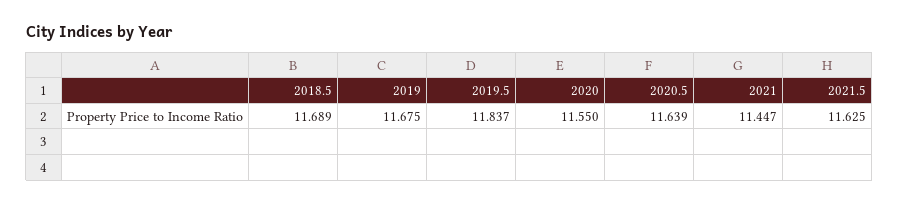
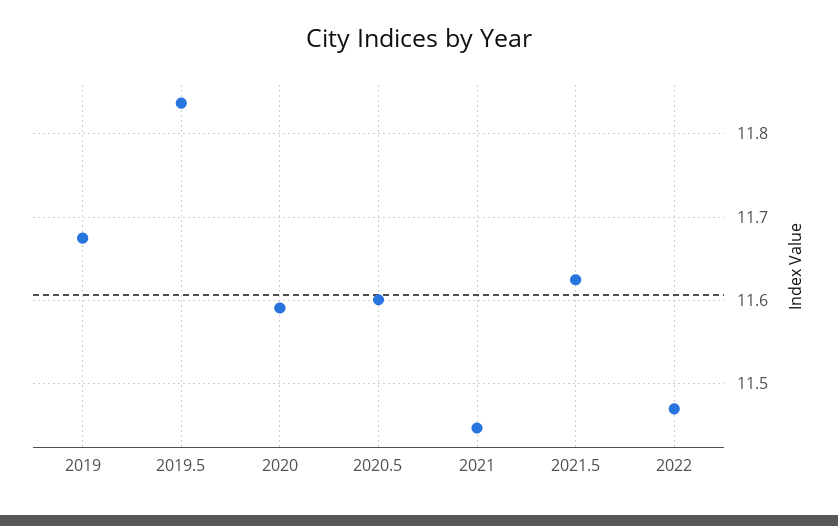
2018.5: 11.689 -> none
2020: 11.55 -> 11.59
2020.5: 11.639 -> 11.6
2022: none -> 11.47

